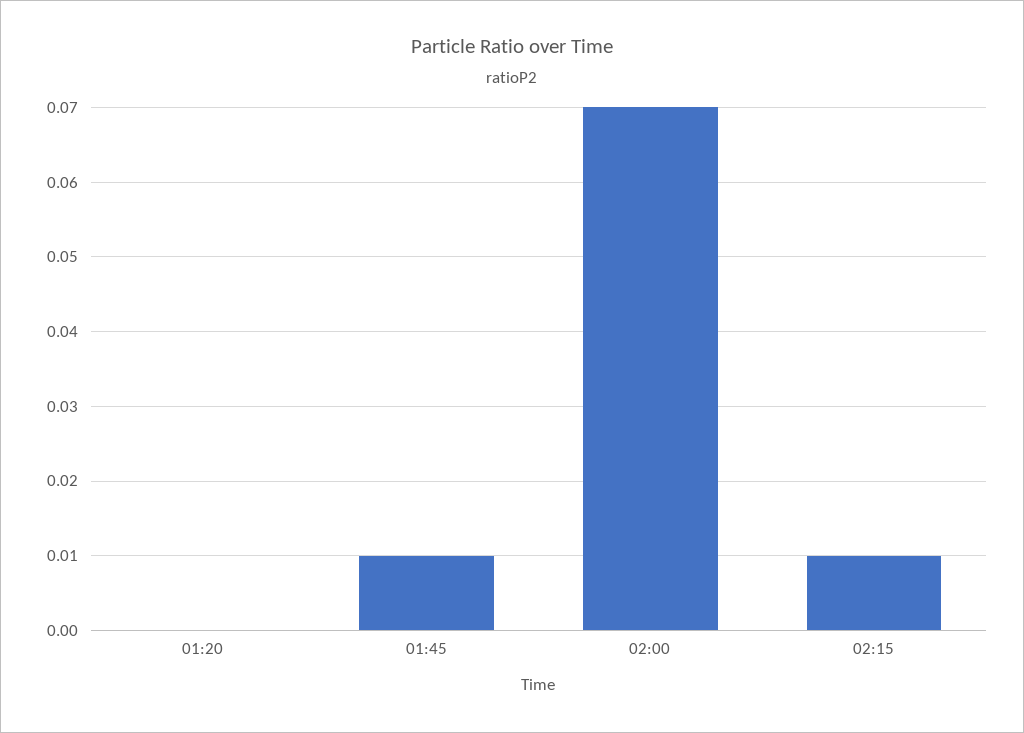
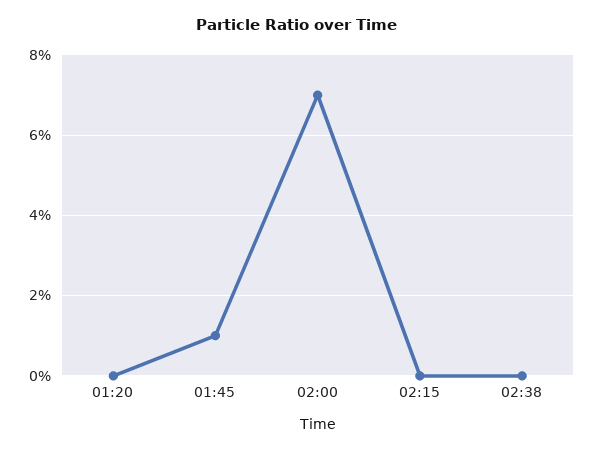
02:15: 0.01 -> 0
02:38: none -> 0

